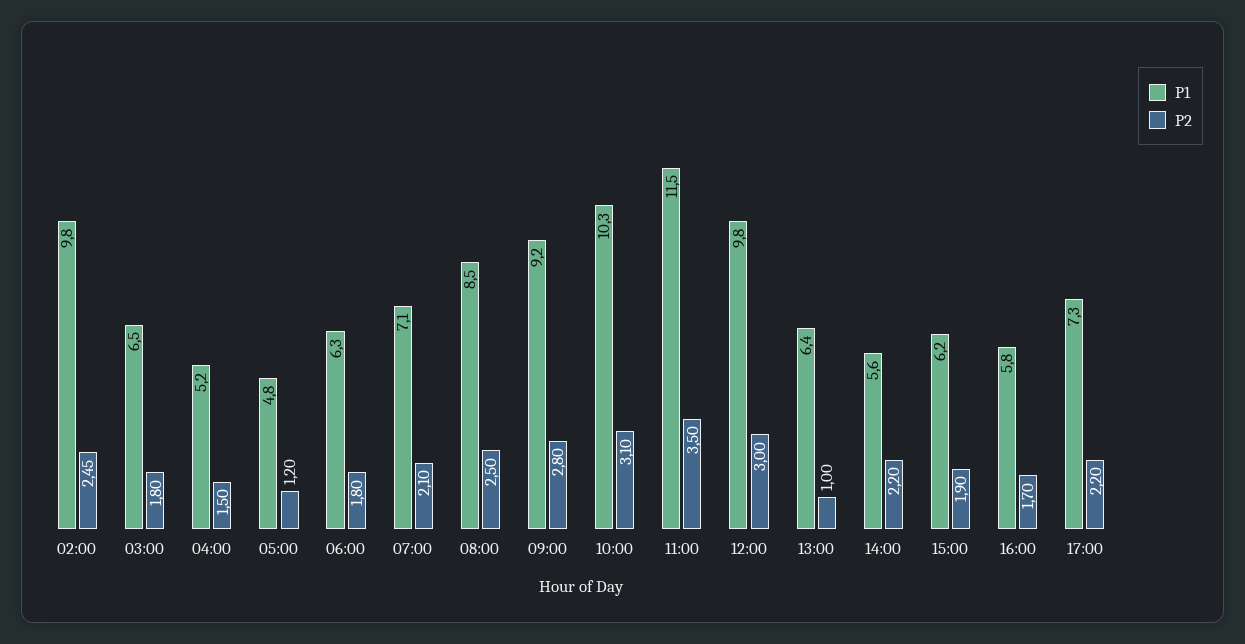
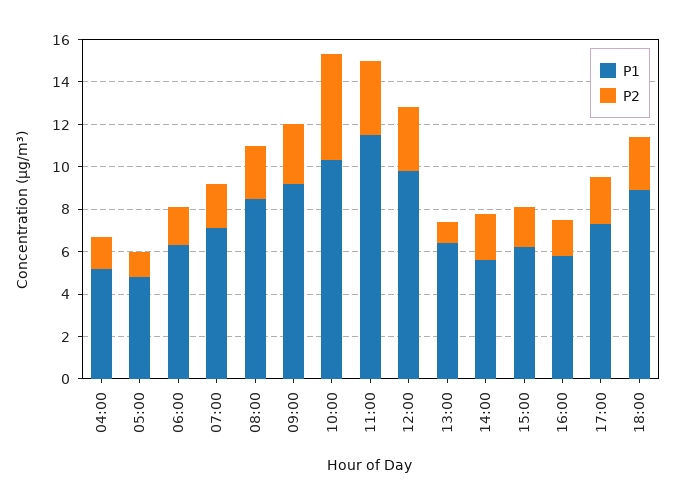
P1, 02:00: 9.8 -> none
P2, 02:00: 2.45 -> none
P1, 03:00: 6.5 -> none
P2, 03:00: 1.8 -> none
P2, 10:00: 3.1 -> 5
P1, 18:00: none -> 9
P2, 18:00: none -> 2.5

